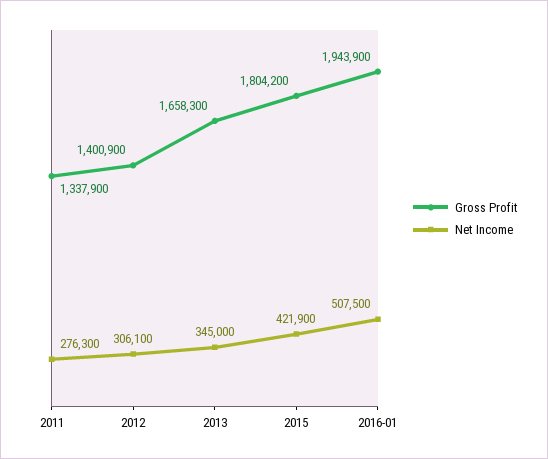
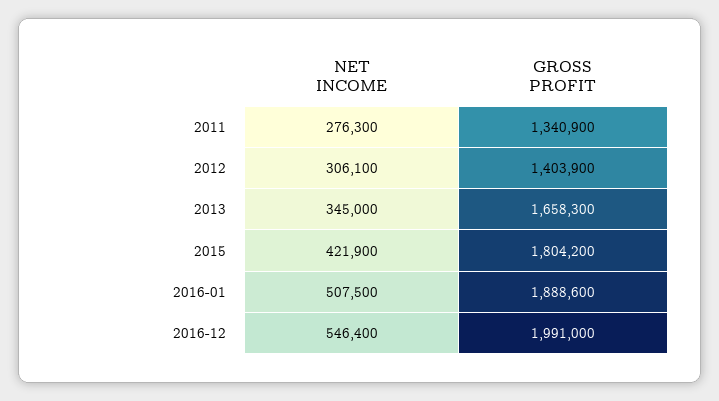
Gross Profit, 2011: 1337900 -> 1340900
Gross Profit, 2012: 1400900 -> 1403900
Gross Profit, 2016-01: 1943900 -> 1888600
Net Income, 2016-12: none -> 546400
Gross Profit, 2016-12: none -> 1991000

